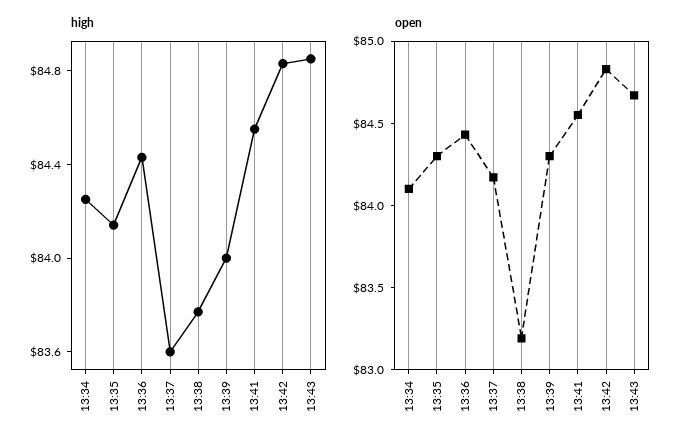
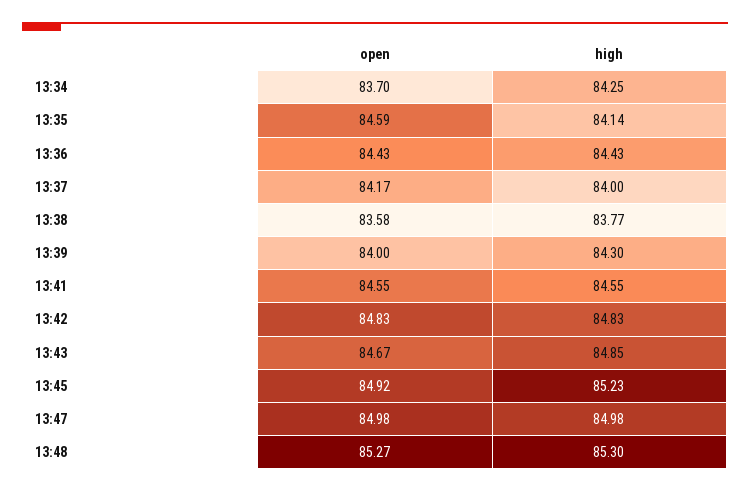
high, 13:37: 83.6 -> 84
high, 13:39: 84 -> 84.3
open, 13:34: 84.1 -> 83.7
open, 13:35: 84.3 -> 84.59
open, 13:38: 83.2 -> 83.58
open, 13:39: 84.3 -> 84
open, 13:45: none -> 84.92
high, 13:45: none -> 85.23
open, 13:47: none -> 84.98
high, 13:47: none -> 84.98
open, 13:48: none -> 85.27
high, 13:48: none -> 85.3

